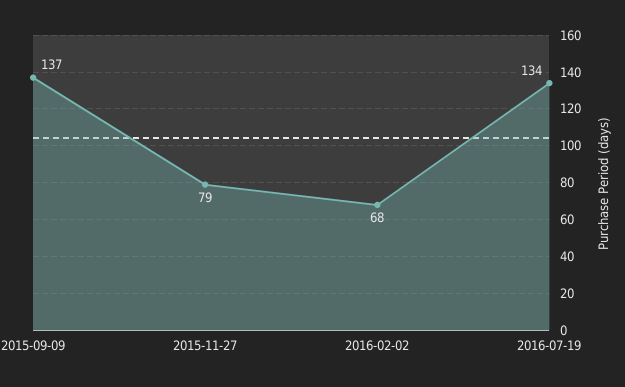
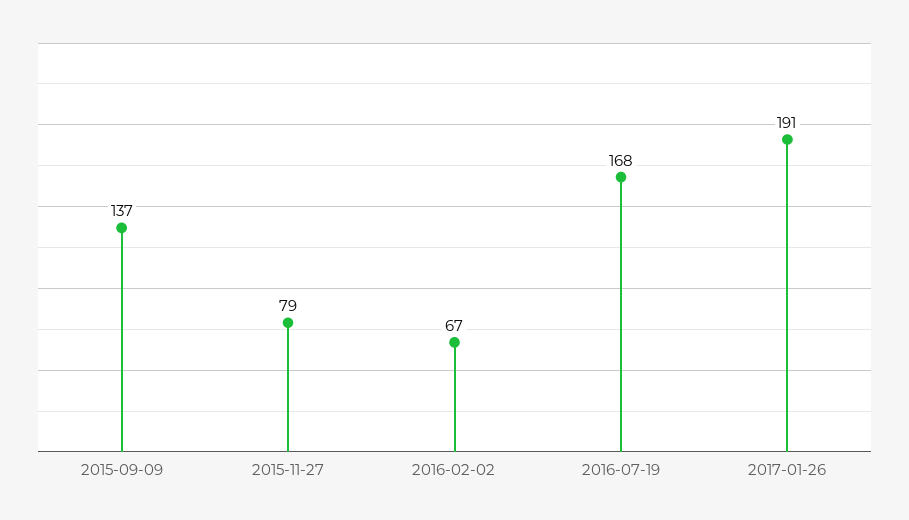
2016-02-02: 68 -> 67
2016-07-19: 134 -> 168
2017-01-26: none -> 191

